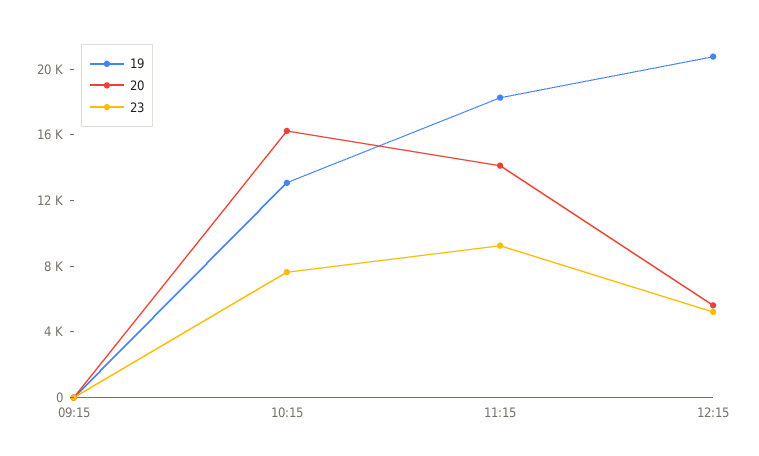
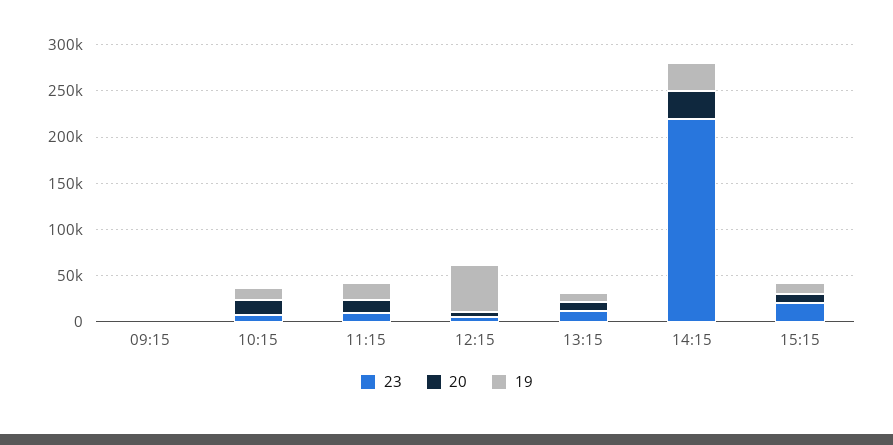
19, 12:15: 21000 -> 50000
23, 13:15: none -> 10000
20, 13:15: none -> 10000
19, 13:15: none -> 10000
23, 14:15: none -> 220000
20, 14:15: none -> 30000
19, 14:15: none -> 30000
23, 15:15: none -> 20000
20, 15:15: none -> 10000
19, 15:15: none -> 10000

